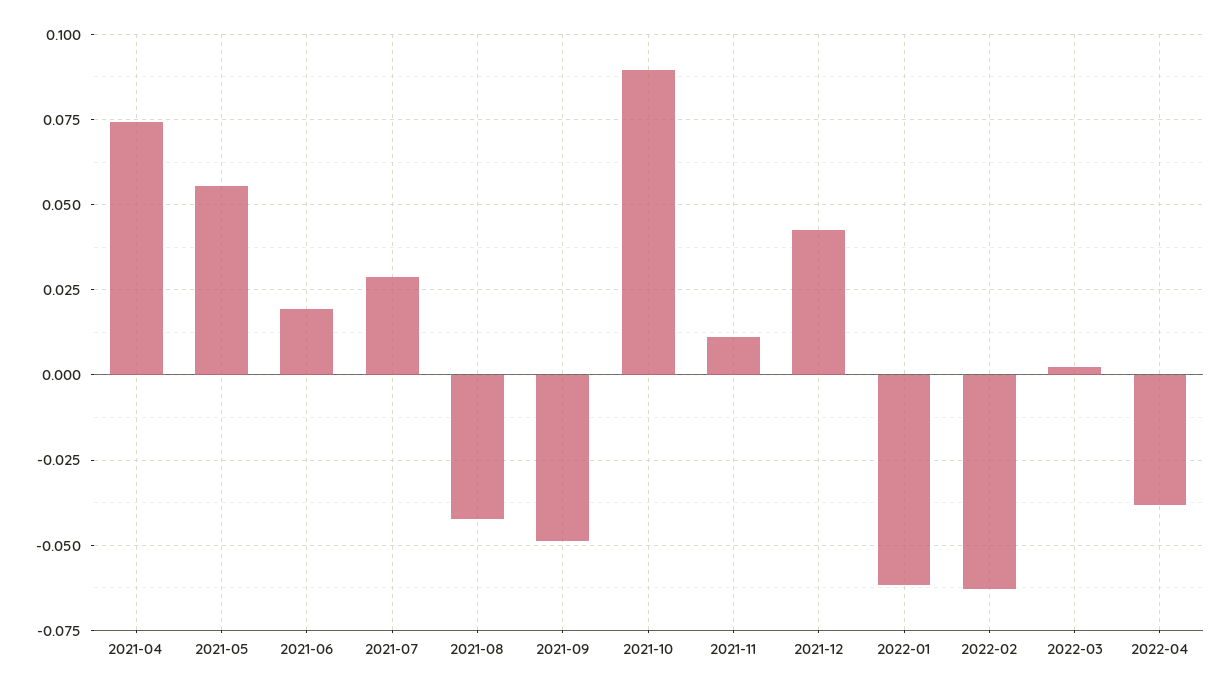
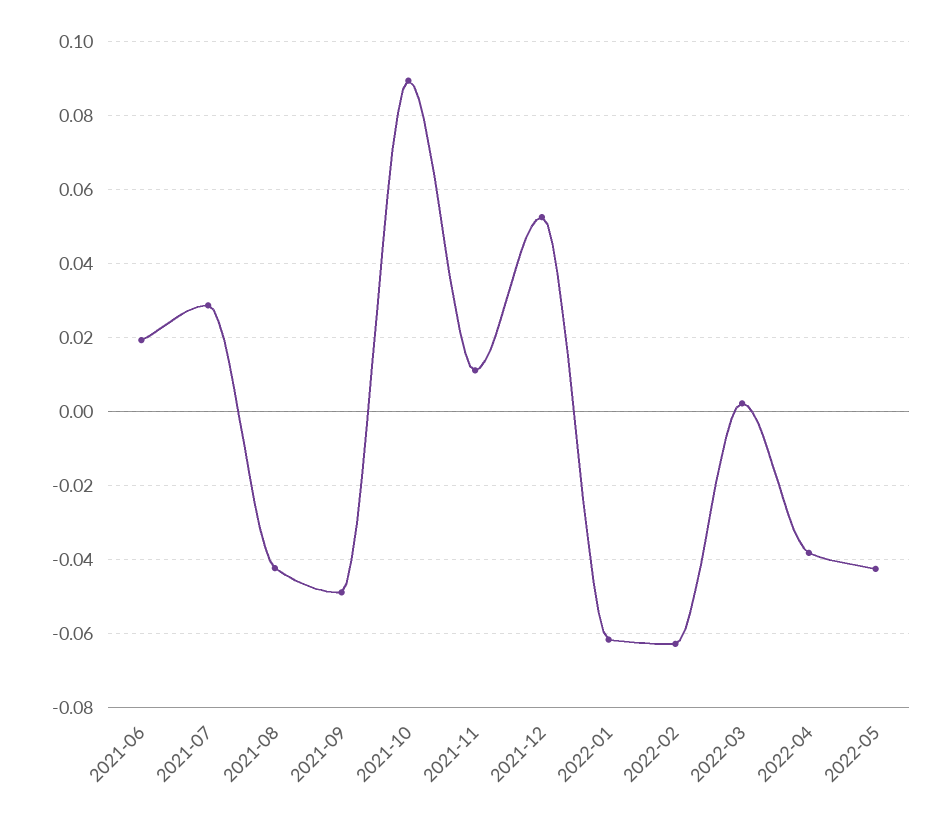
2021-04: 0.075 -> none
2021-05: 0.055 -> none
2021-12: 0.0425 -> 0.052
2022-05: none -> -0.042

